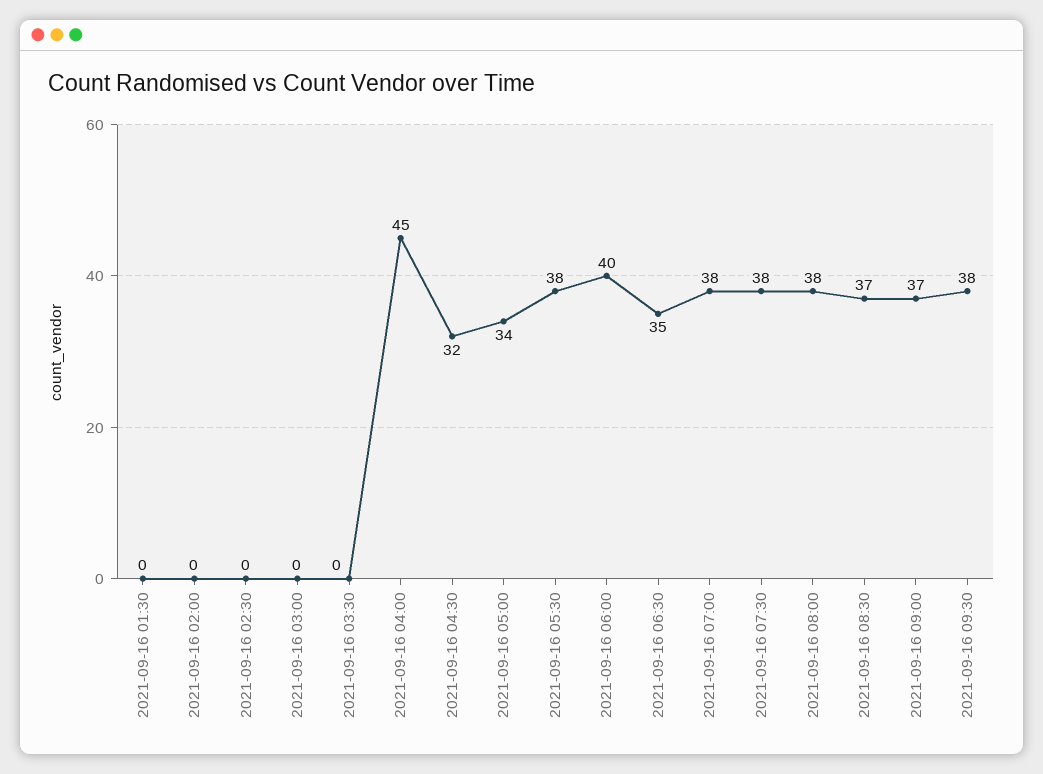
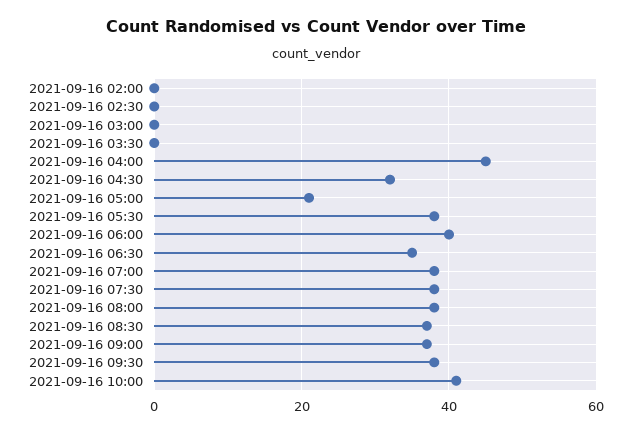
2021-09-16 01:30: 0 -> none
2021-09-16 05:00: 34 -> 20
2021-09-16 10:00: none -> 40

